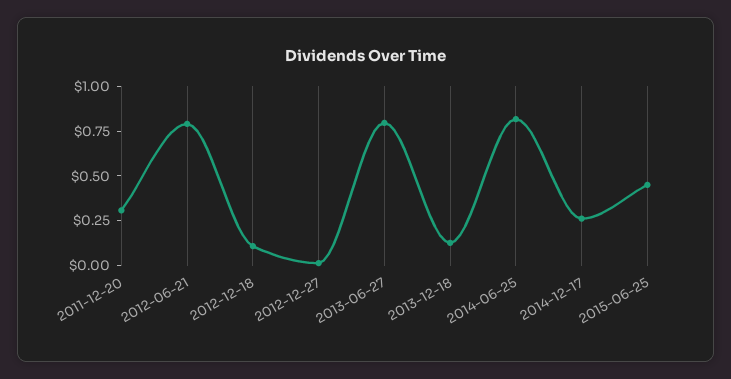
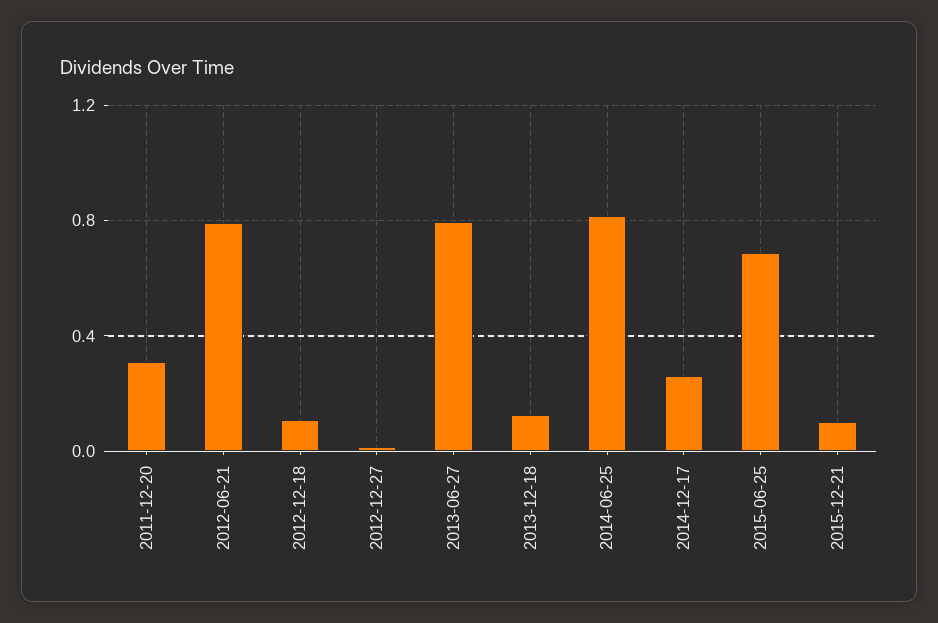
2015-06-25: 0.45 -> 0.7
2015-12-21: none -> 0.1

